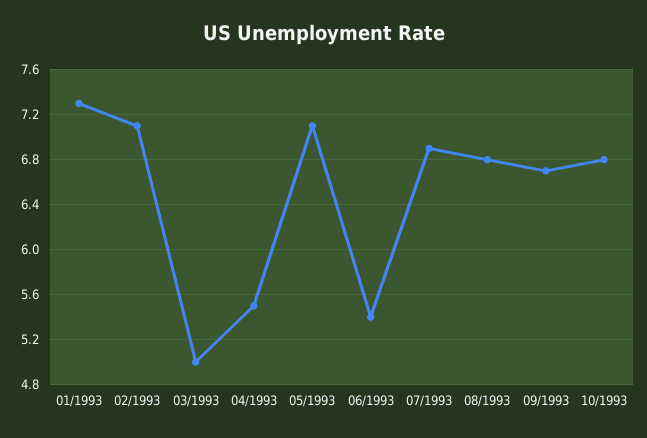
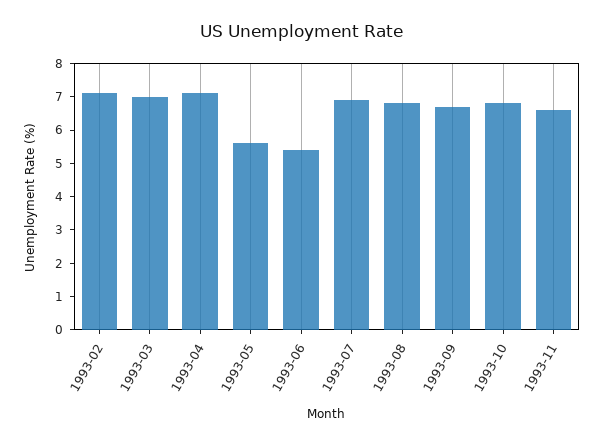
01/1993: 7.3 -> none
03/1993: 5 -> 7
04/1993: 5.5 -> 7
05/1993: 7.1 -> 5.5
1993-11: none -> 6.5

